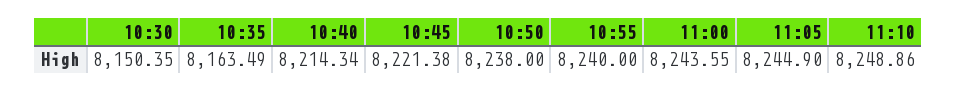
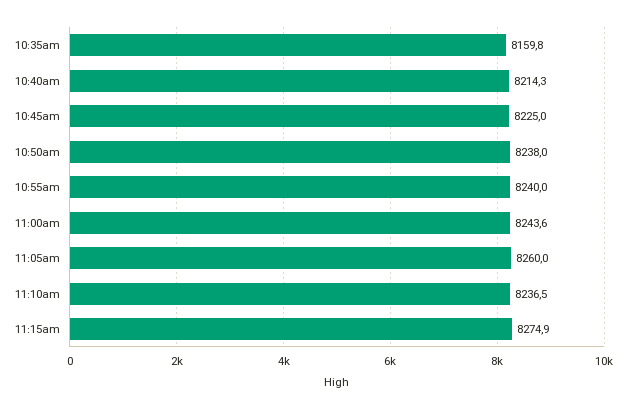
10:30: 8150.35 -> none
10:35: 8163.49 -> 8159.8
10:45: 8221.38 -> 8225
11:05: 8244.9 -> 8260
11:10: 8248.86 -> 8236.5
11:15am: none -> 8274.9

